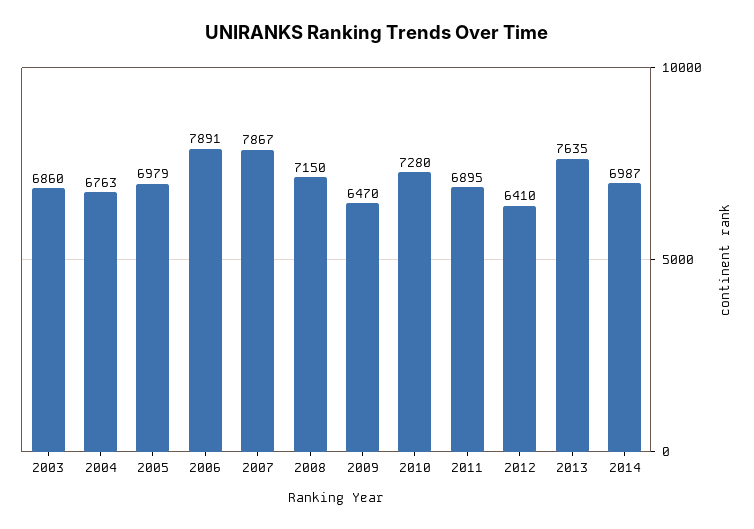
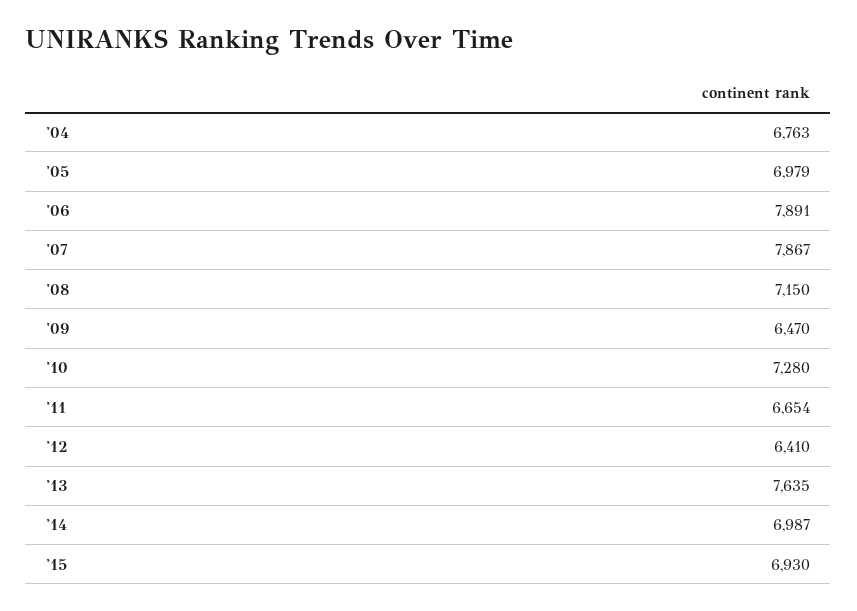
2003: 6860 -> none
2011: 6895 -> 6654
'15: none -> 6930

